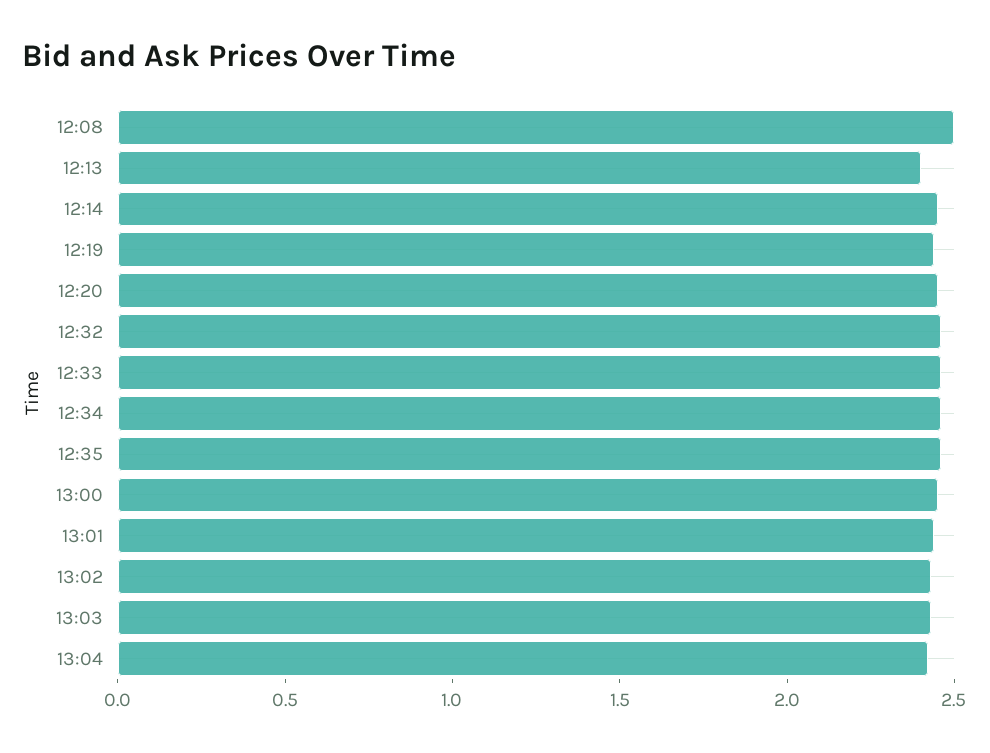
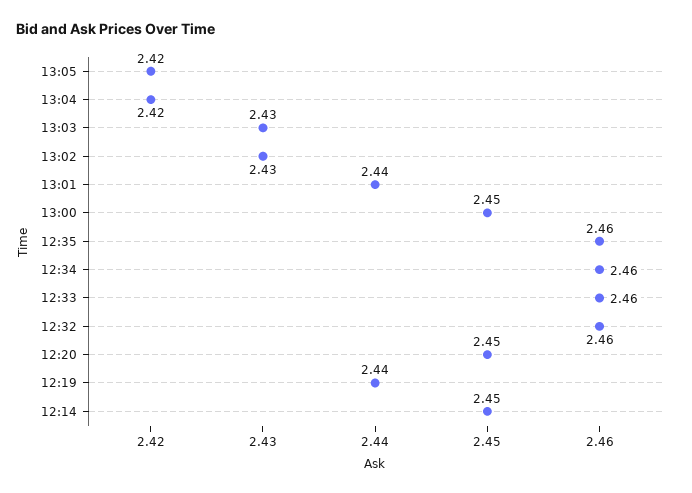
12:08: 2.5 -> none
12:13: 2.4 -> none
13:05: none -> 2.42

